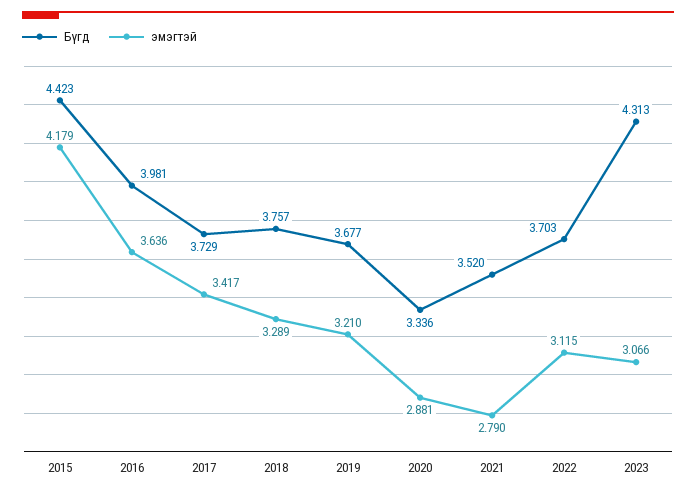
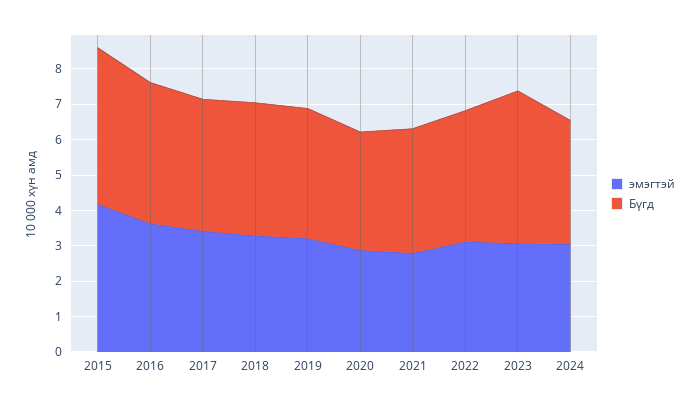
эмэгтэй, 2024: none -> 3
Бүгд, 2024: none -> 3.5

